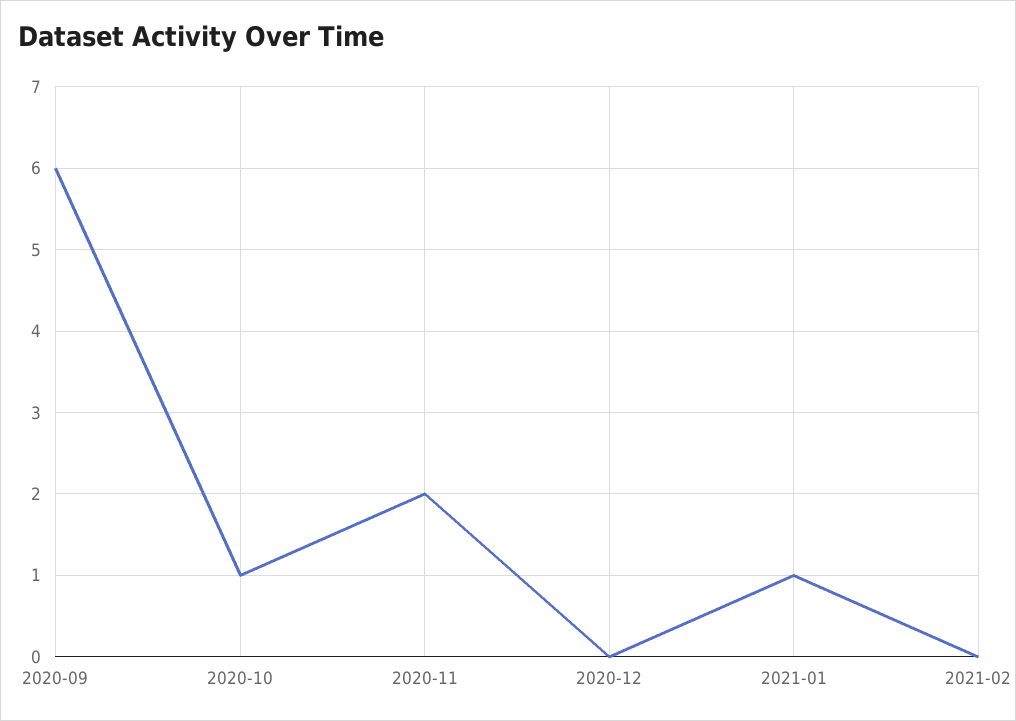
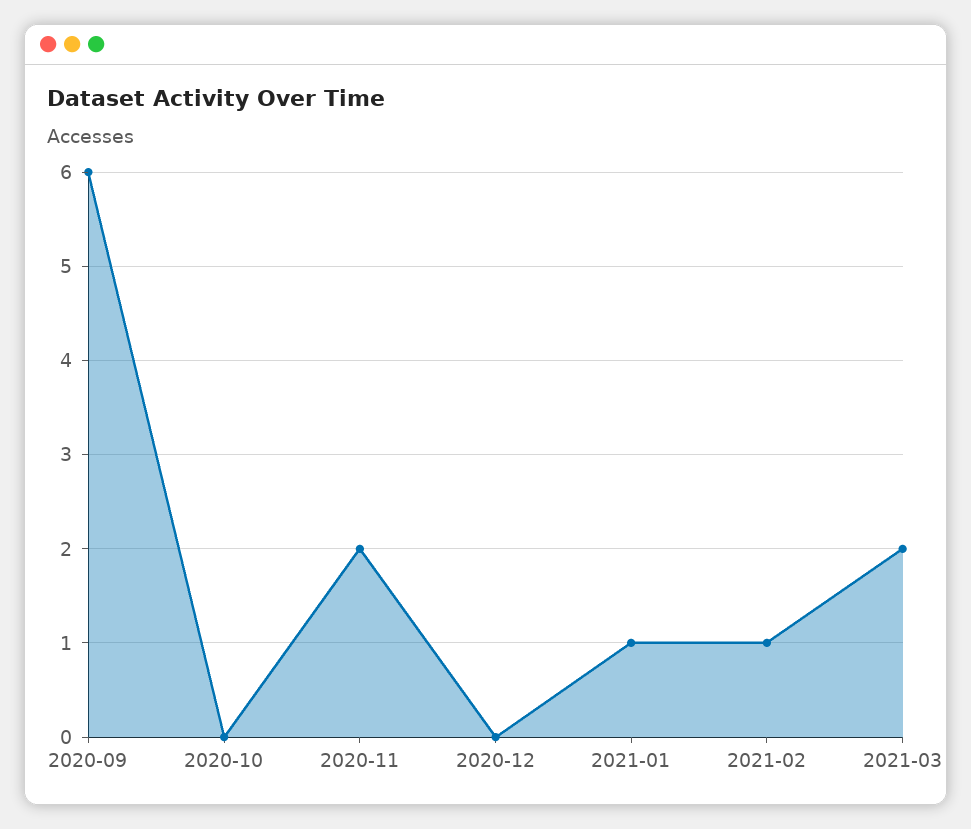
2020-10: 1 -> 0
2021-02: 0 -> 1
2021-03: none -> 2

